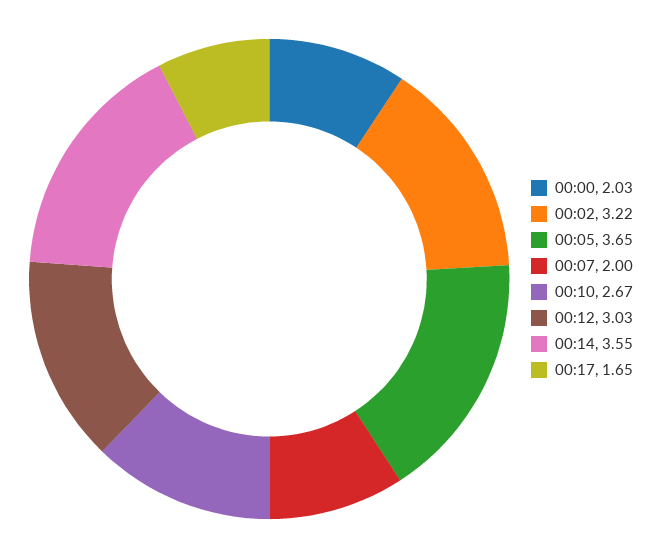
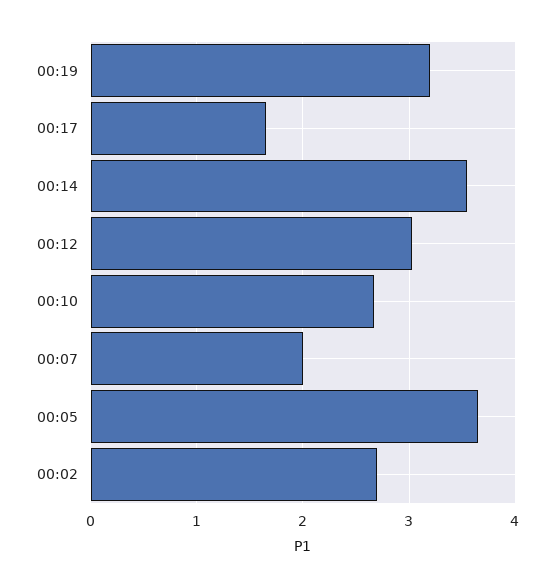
00:00: 2.03 -> none
00:02: 3.22 -> 2.7
00:19: none -> 3.2

